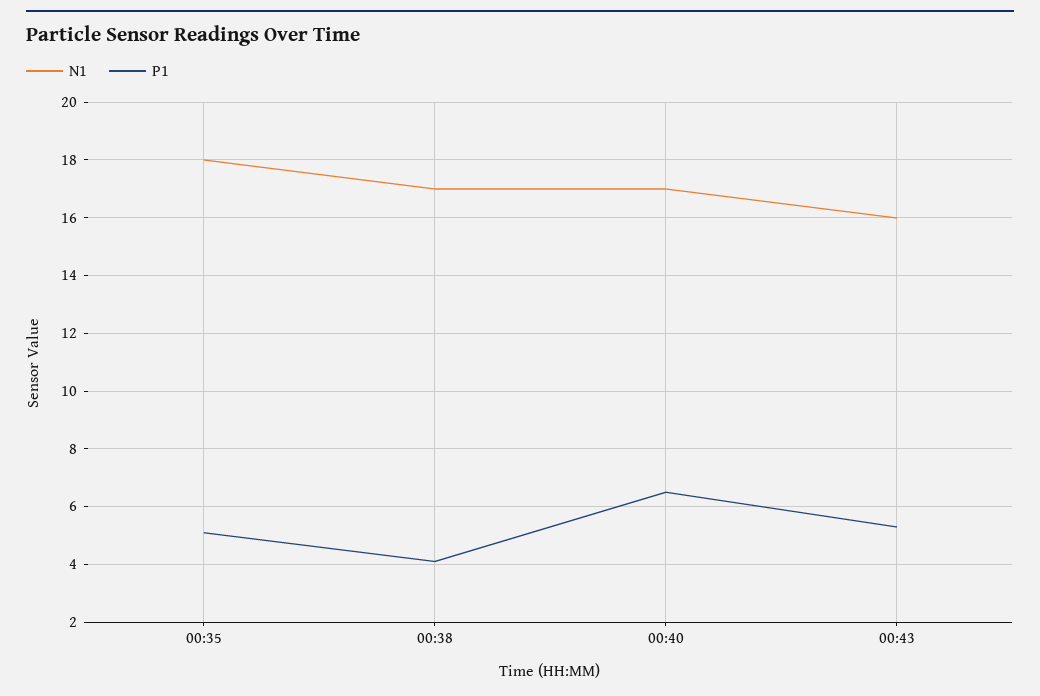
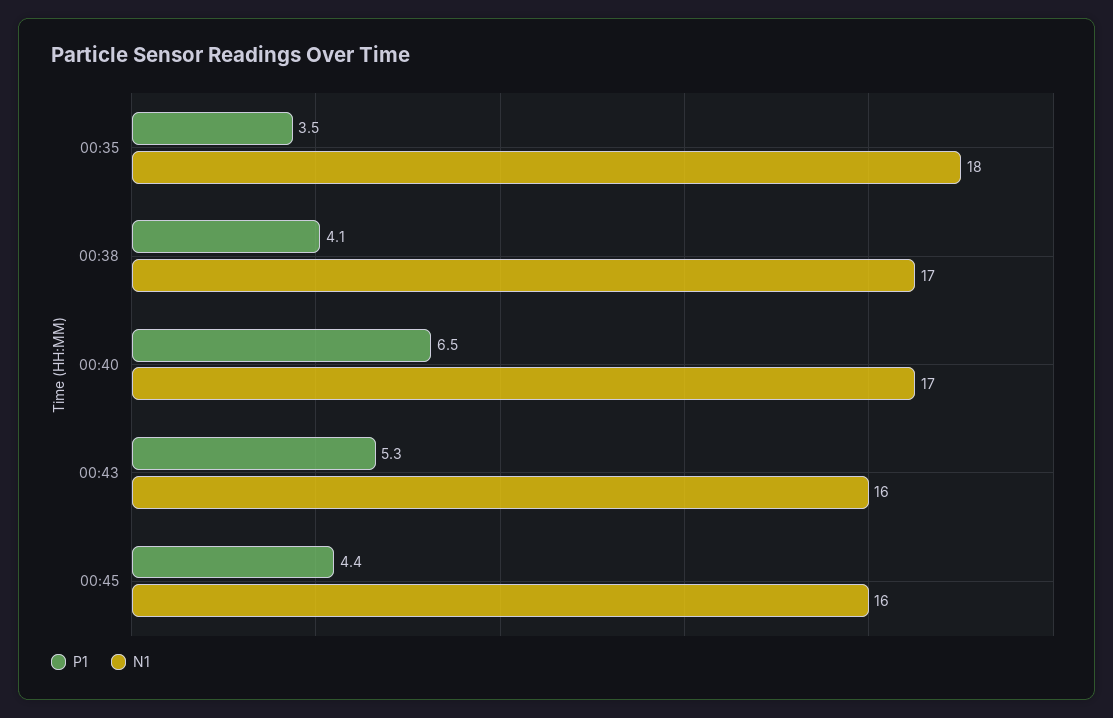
P1, 00:35: 5 -> 3.5
P1, 00:45: none -> 4.4
N1, 00:45: none -> 16

